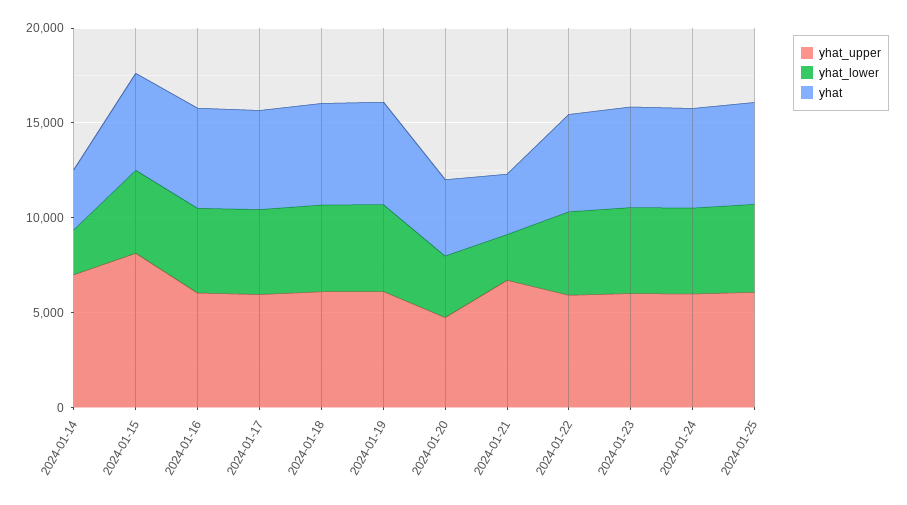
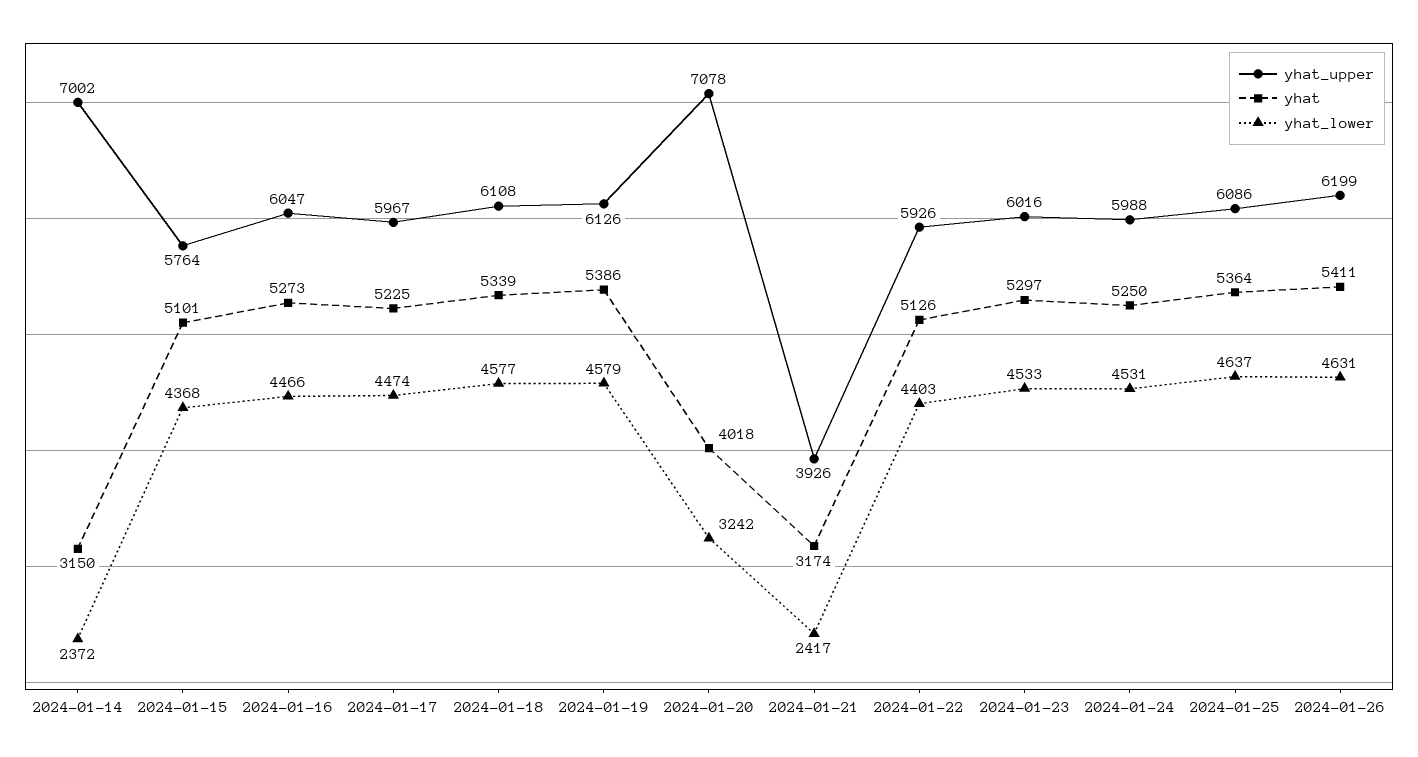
yhat_upper, 2024-01-15: 8000 -> 5764
yhat_upper, 2024-01-20: 5000 -> 7078
yhat_upper, 2024-01-21: 7000 -> 3926
yhat_upper, 2024-01-26: none -> 6199
yhat, 2024-01-26: none -> 5411
yhat_lower, 2024-01-26: none -> 4631

